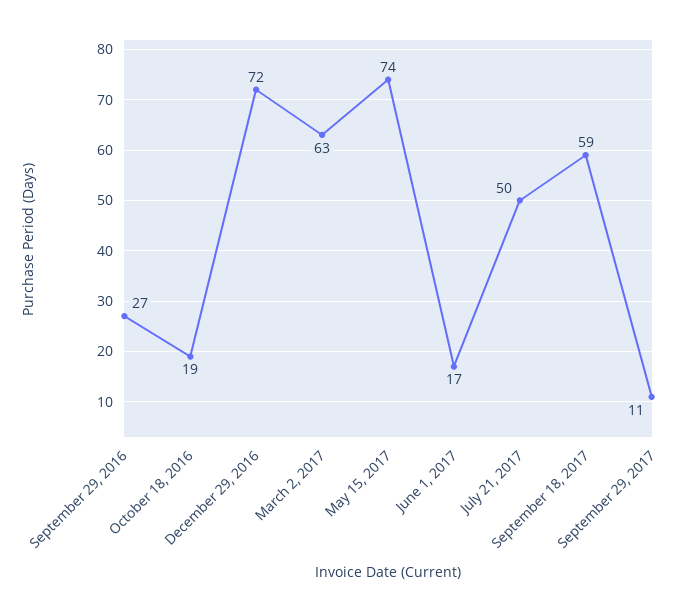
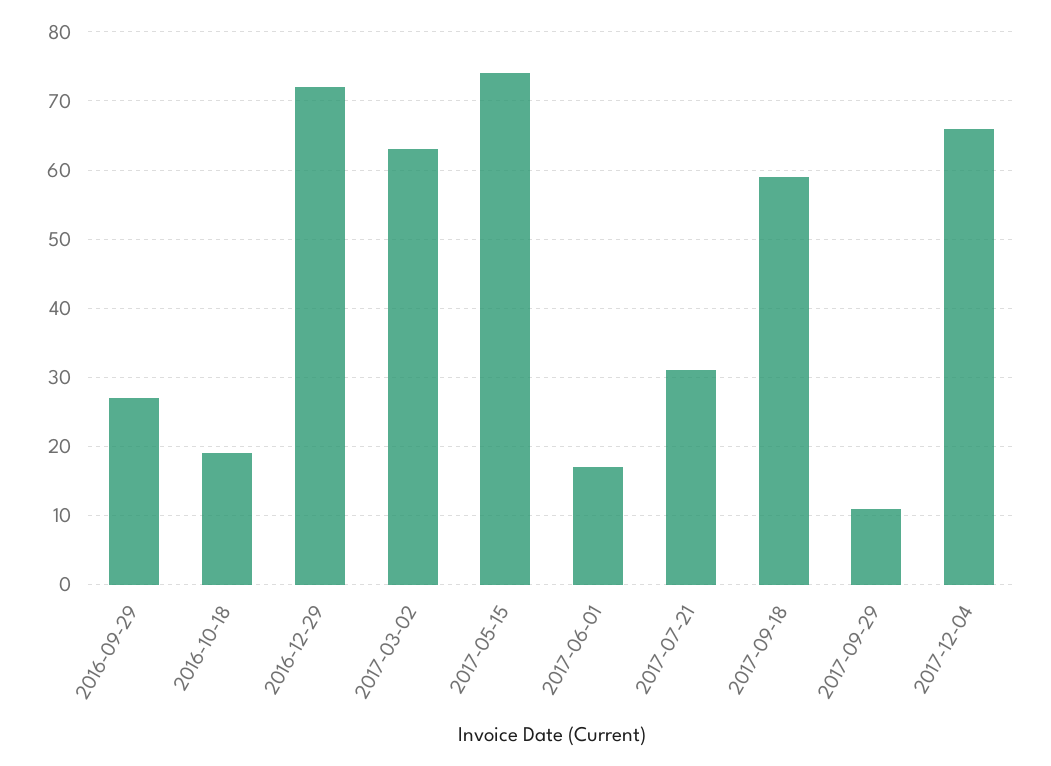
July 21, 2017: 50 -> 31
2017-12-04: none -> 66

